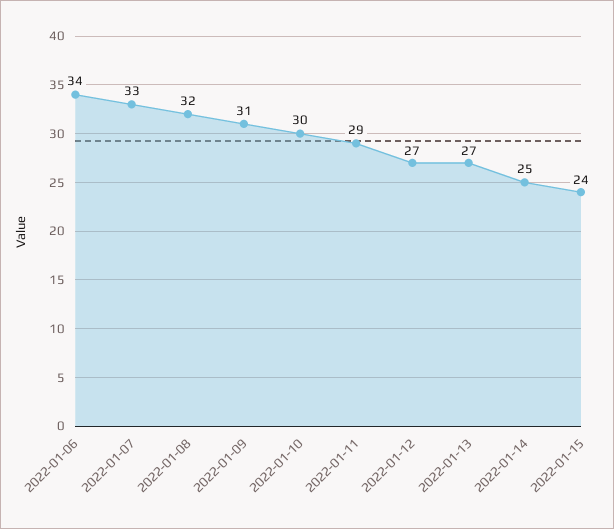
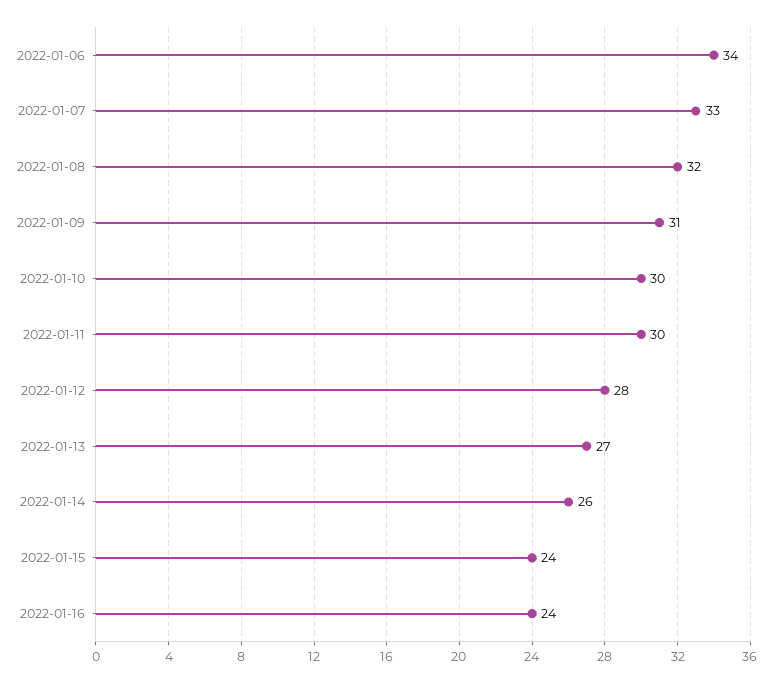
2022-01-11: 29 -> 30
2022-01-12: 27 -> 28
2022-01-14: 25 -> 26
2022-01-16: none -> 24

